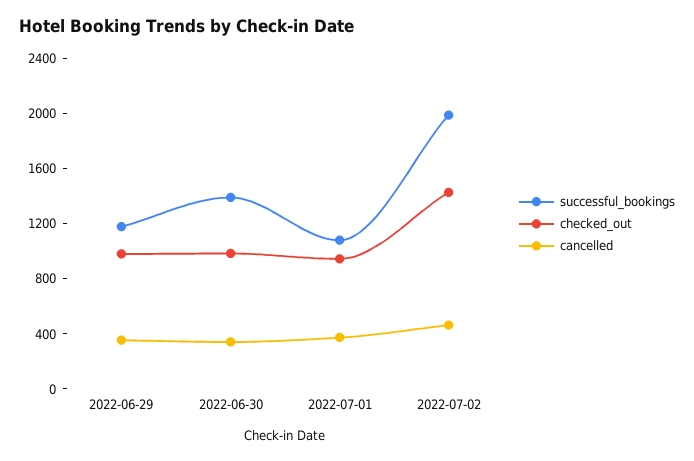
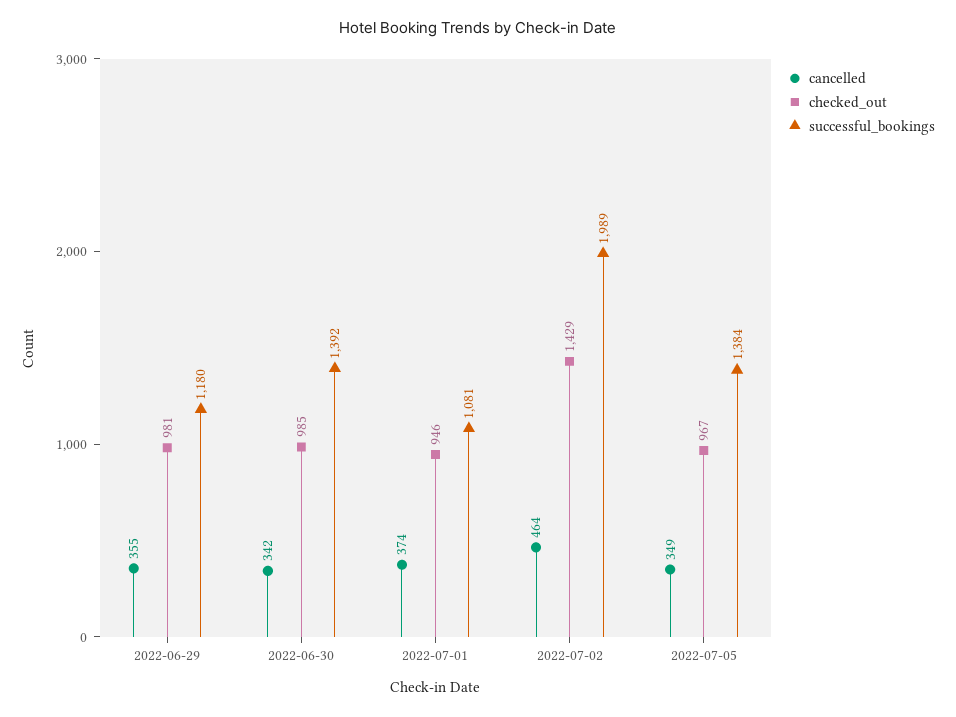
cancelled, 2022-07-05: none -> 349
checked_out, 2022-07-05: none -> 967
successful_bookings, 2022-07-05: none -> 1384

